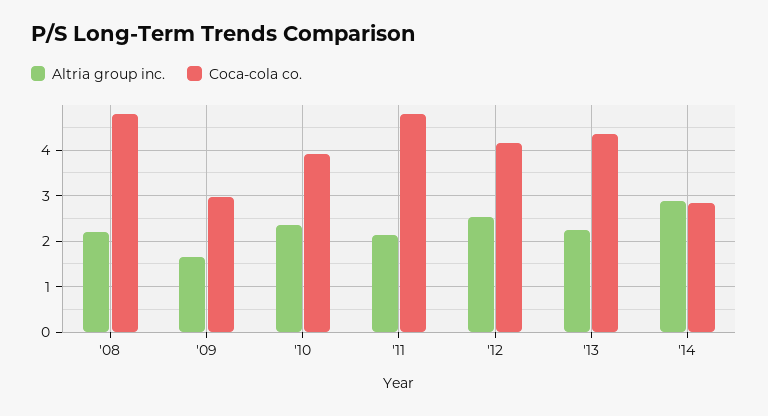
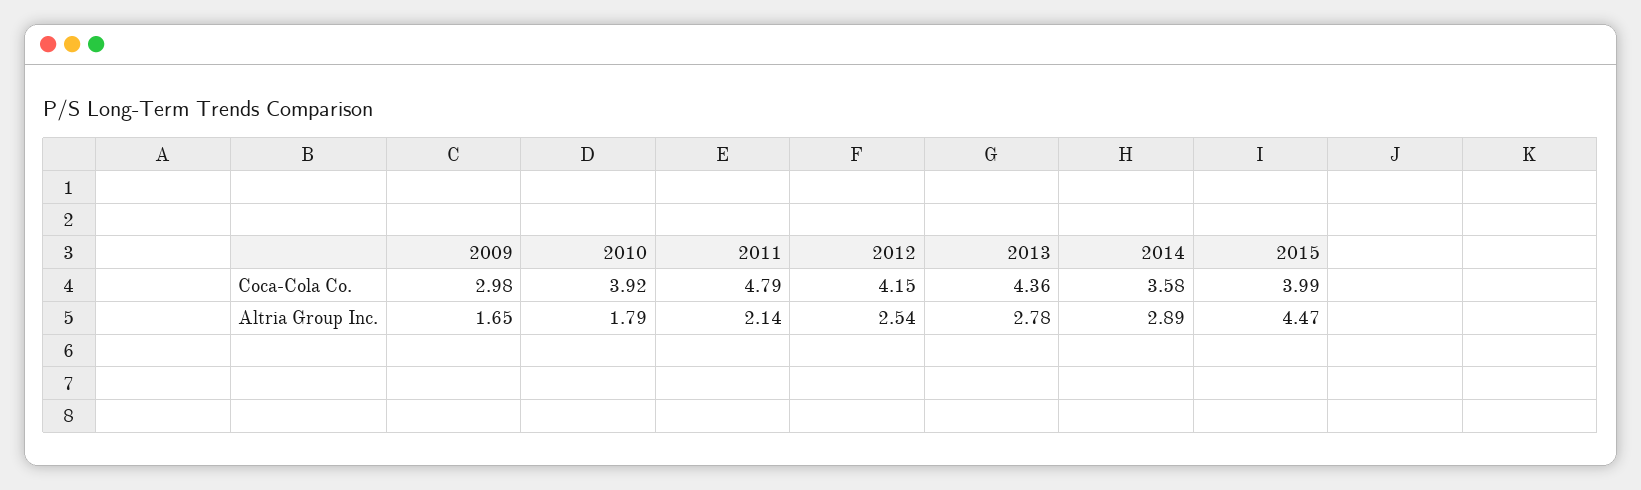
Altria group inc., '08: 2.2 -> none
Coca-cola co., '08: 4.8 -> none
Altria group inc., '10: 2.4 -> 1.79
Altria group inc., '13: 2.2 -> 2.78
Coca-cola co., '14: 2.8 -> 3.58
Coca-cola co., 2015: none -> 3.99
Altria group inc., 2015: none -> 4.47

